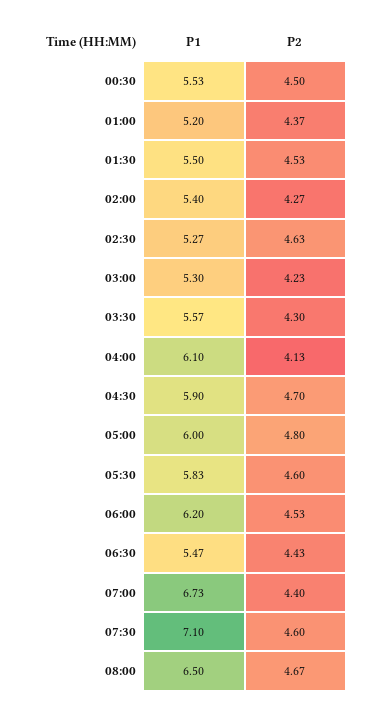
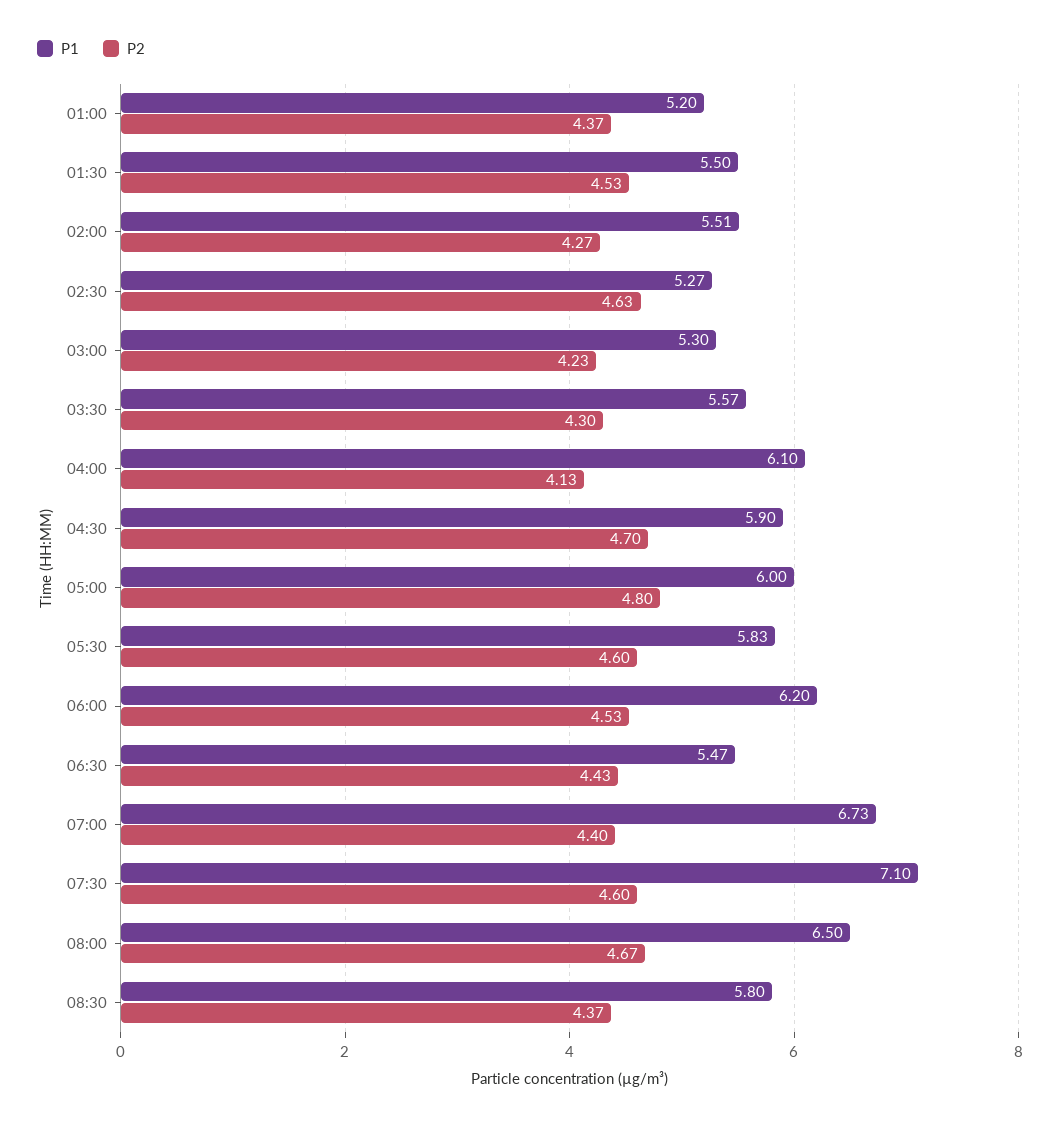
P1, 00:30: 5.53 -> none
P2, 00:30: 4.5 -> none
P1, 02:00: 5.4 -> 5.51
P1, 08:30: none -> 5.8
P2, 08:30: none -> 4.37

